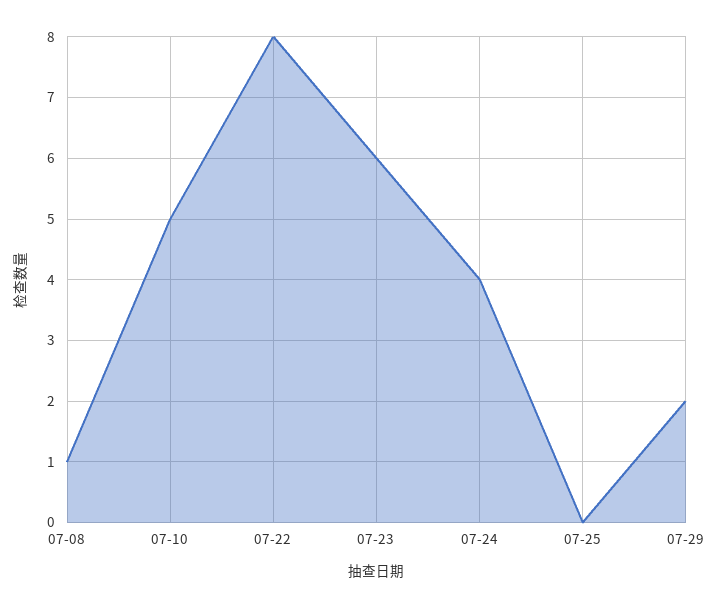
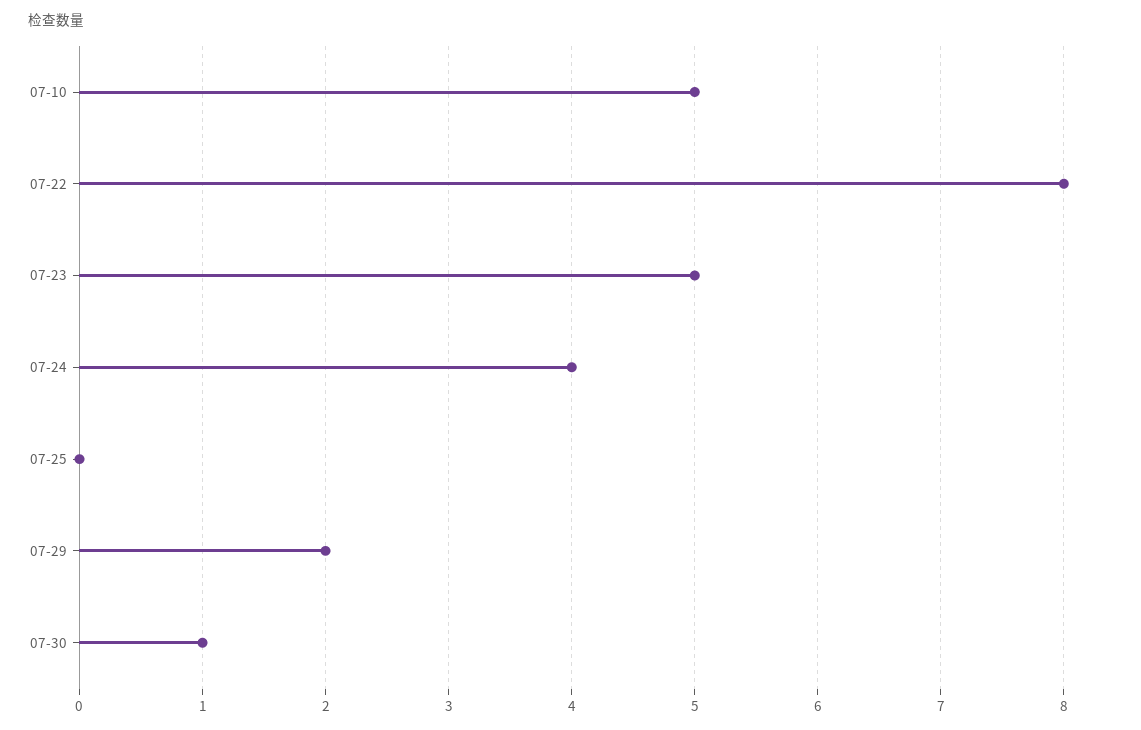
07-08: 1 -> none
07-23: 6 -> 5
07-30: none -> 1

